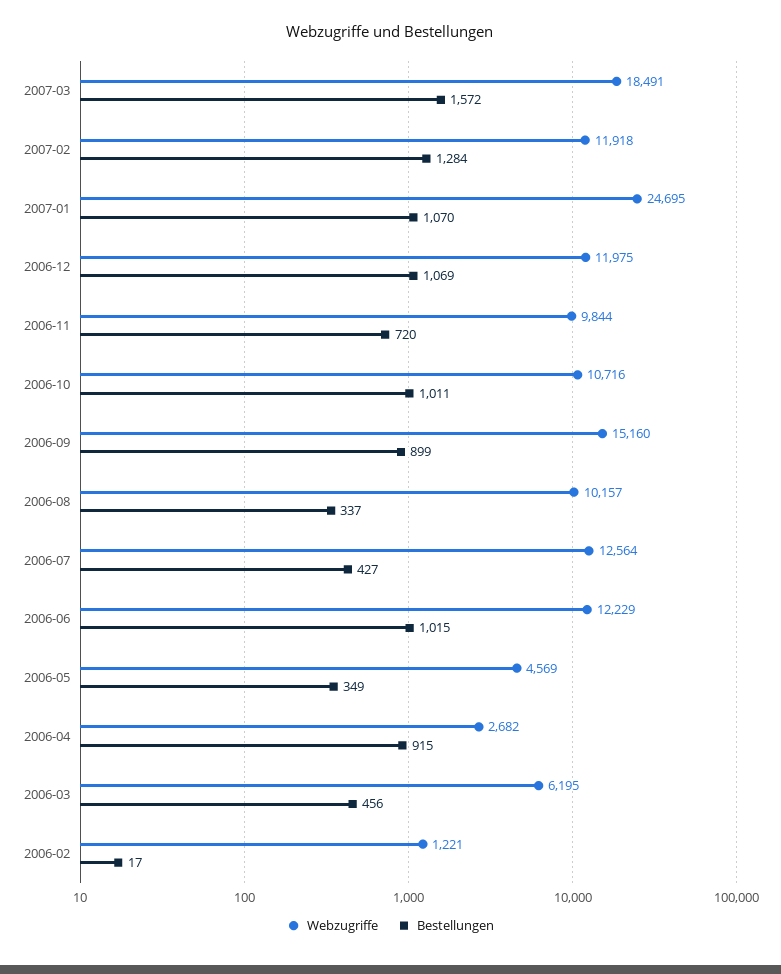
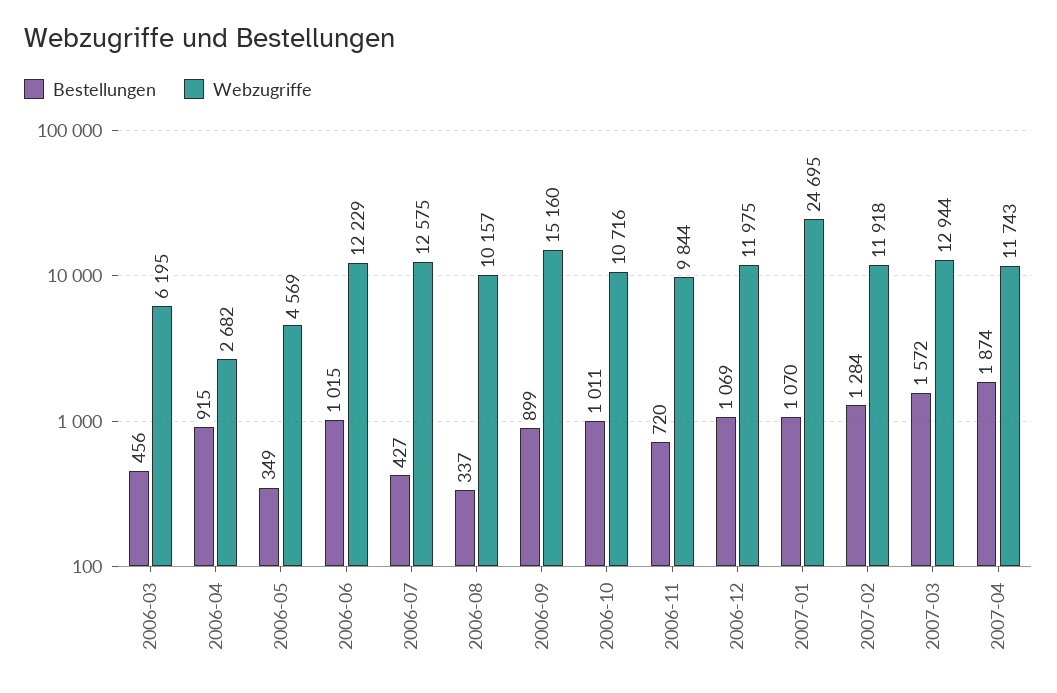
Webzugriffe, 2007-03: 18491 -> 12944
Webzugriffe, 2006-07: 12564 -> 12575
Webzugriffe, 2006-02: 1221 -> none
Bestellungen, 2006-02: 17 -> none
Bestellungen, 2007-04: none -> 1874
Webzugriffe, 2007-04: none -> 11743

